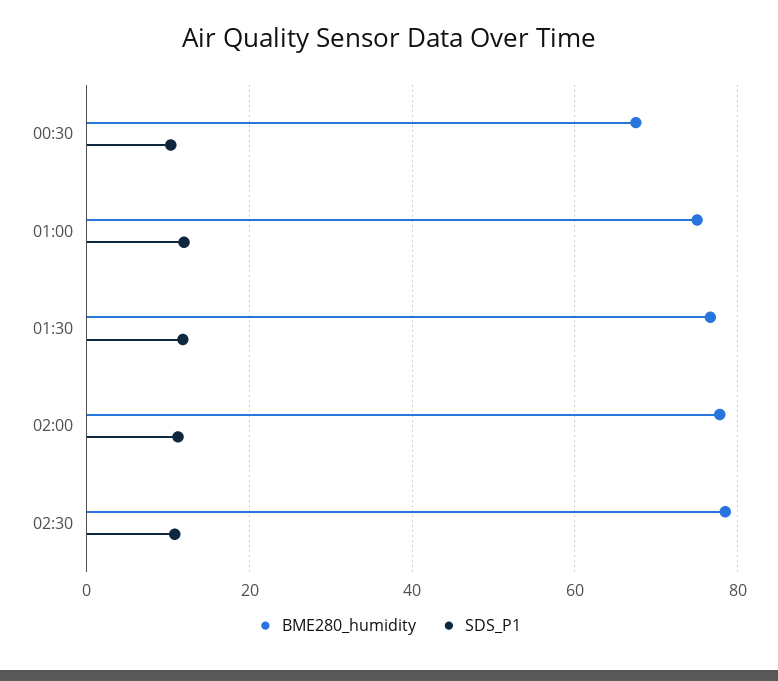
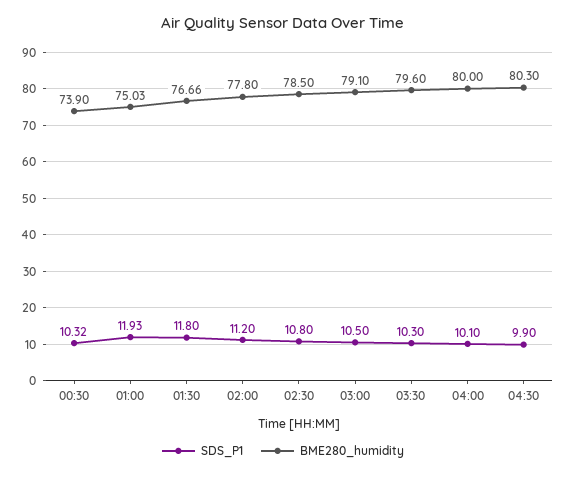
BME280_humidity, 00:30: 68 -> 73.9
SDS_P1, 03:00: none -> 10.5
BME280_humidity, 03:00: none -> 79.1
SDS_P1, 03:30: none -> 10.3
BME280_humidity, 03:30: none -> 79.6
SDS_P1, 04:00: none -> 10.1
BME280_humidity, 04:00: none -> 80
SDS_P1, 04:30: none -> 9.9
BME280_humidity, 04:30: none -> 80.3

